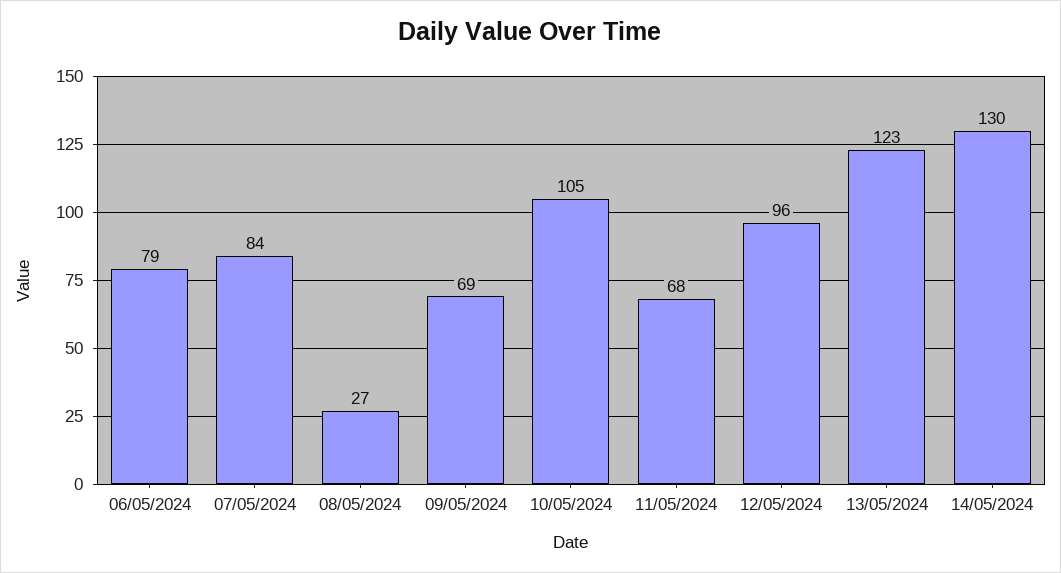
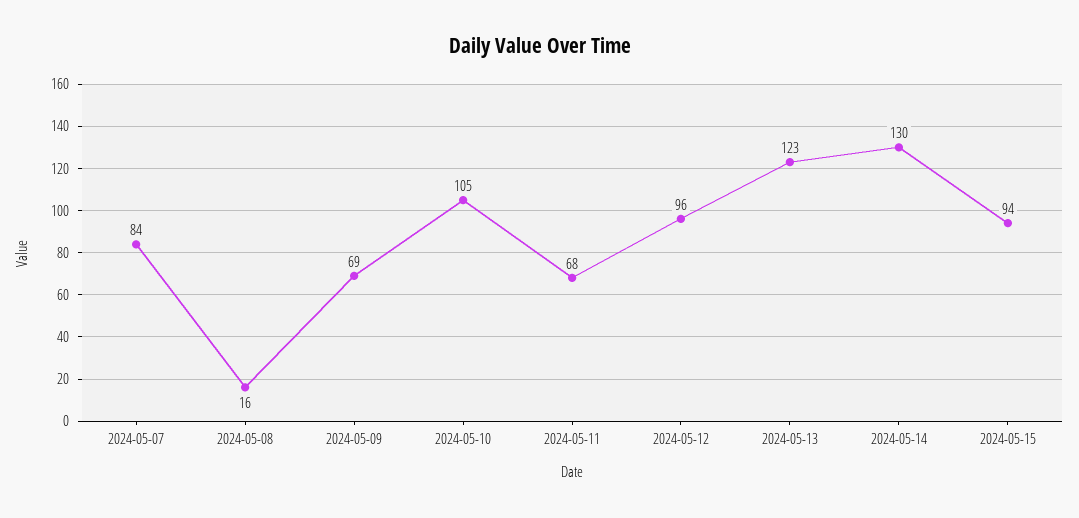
06/05/2024: 79 -> none
08/05/2024: 27 -> 16
2024-05-15: none -> 94

